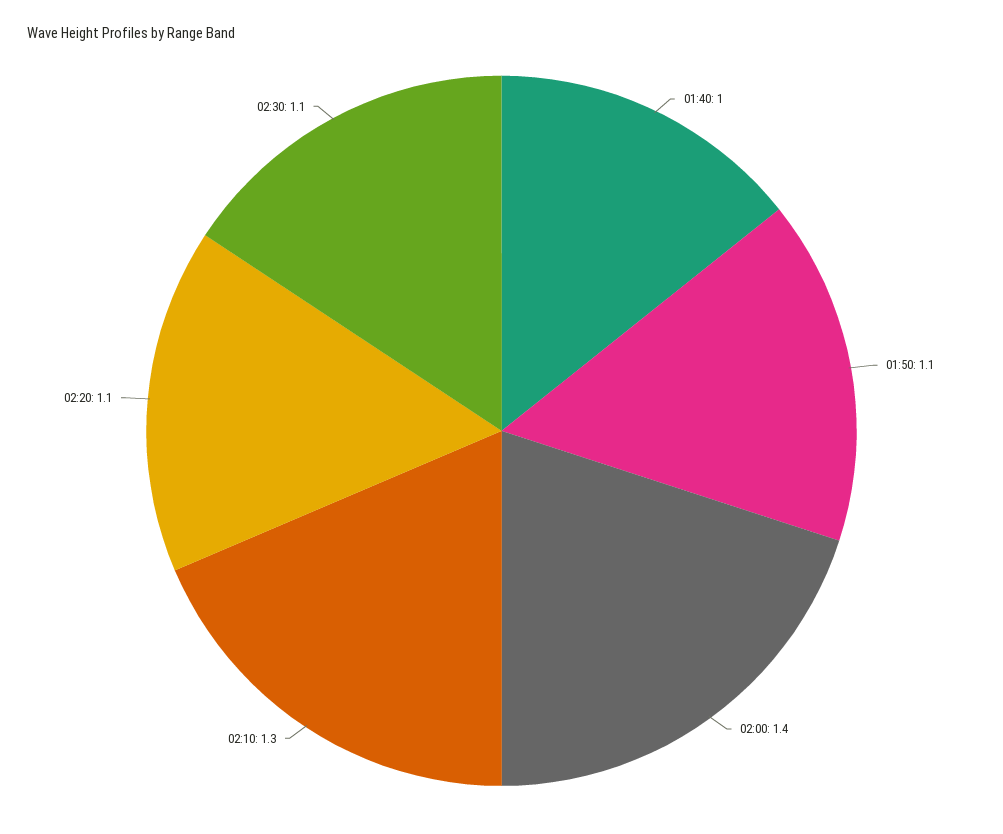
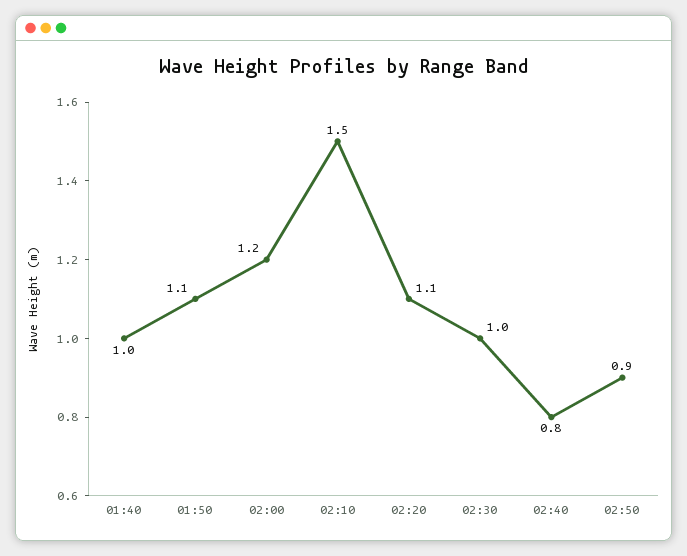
02:00: 1.4 -> 1.2
02:10: 1.3 -> 1.5
02:30: 1.1 -> 1
02:40: none -> 0.8
02:50: none -> 0.9

